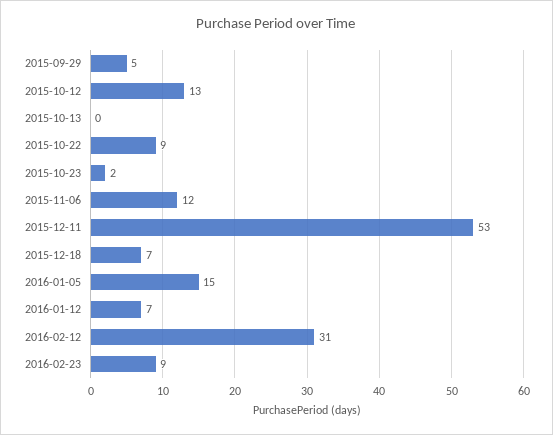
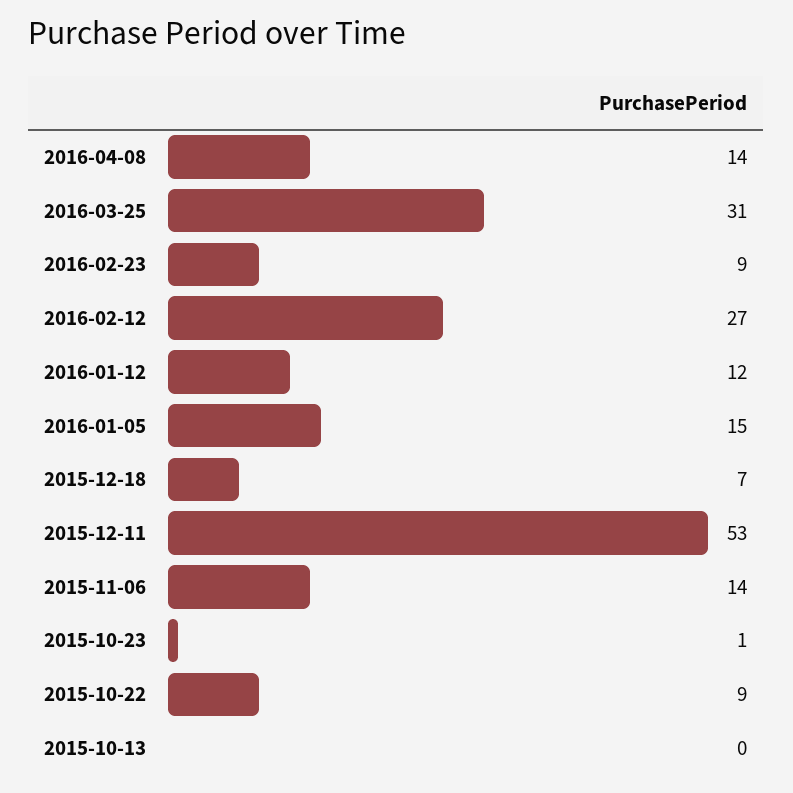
2015-09-29: 5 -> none
2015-10-12: 13 -> none
2015-10-23: 2 -> 1
2015-11-06: 12 -> 14
2016-01-12: 7 -> 12
2016-02-12: 31 -> 27
2016-04-08: none -> 14
2016-03-25: none -> 31

